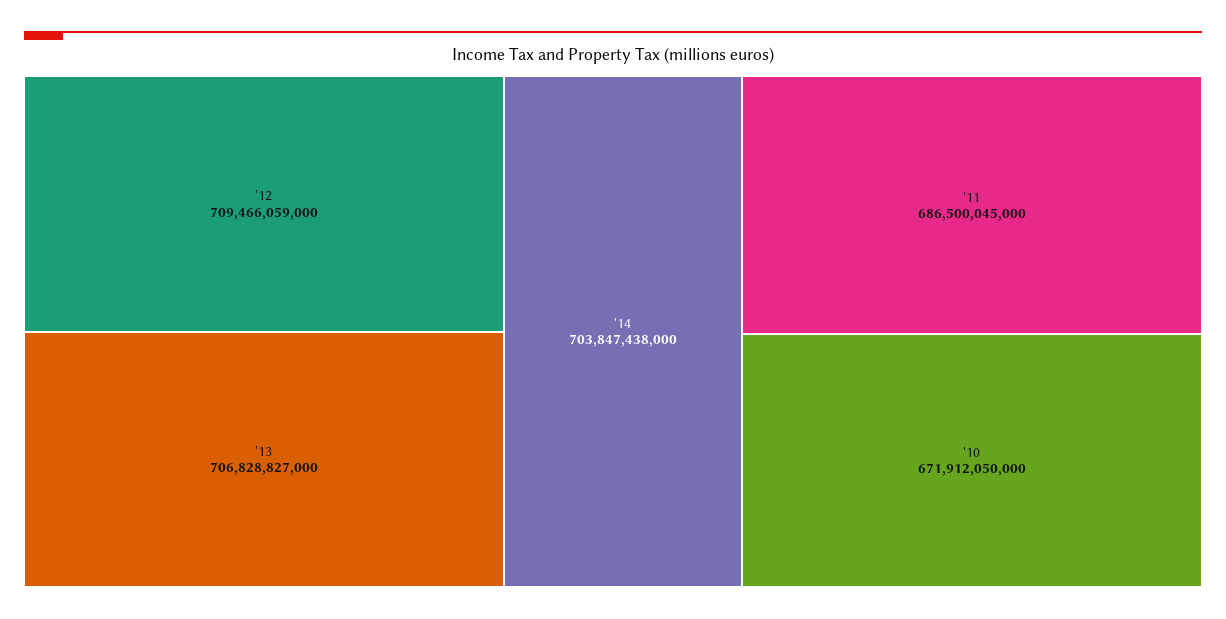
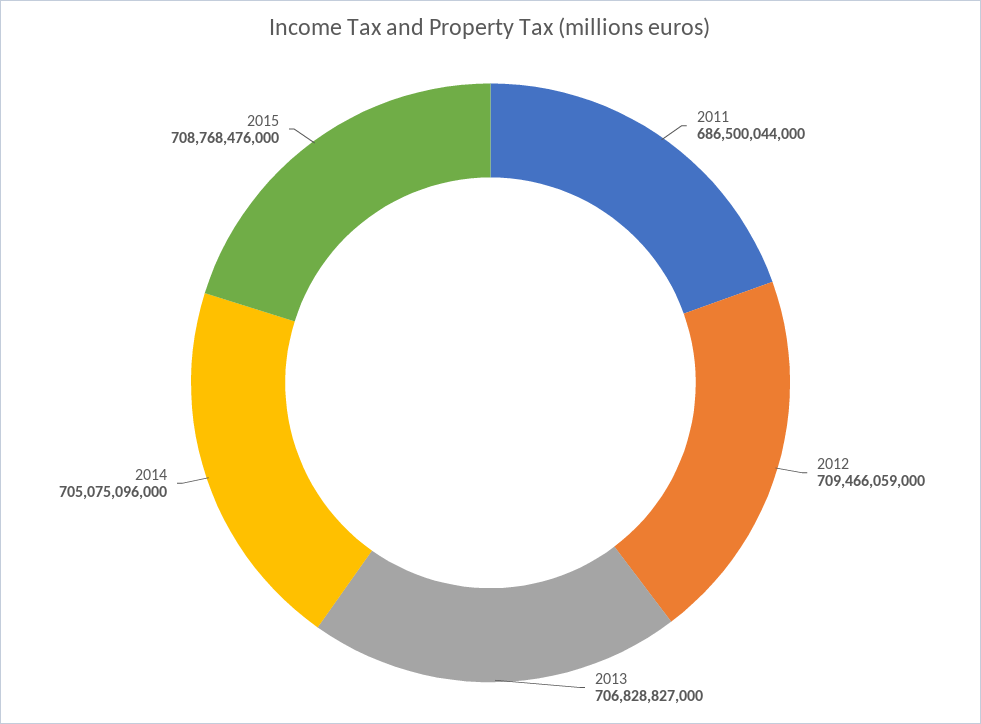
'14: 703847438000 -> 705075096000
'11: 686500045000 -> 686500044000
'10: 671912050000 -> none
2015: none -> 708768476000

